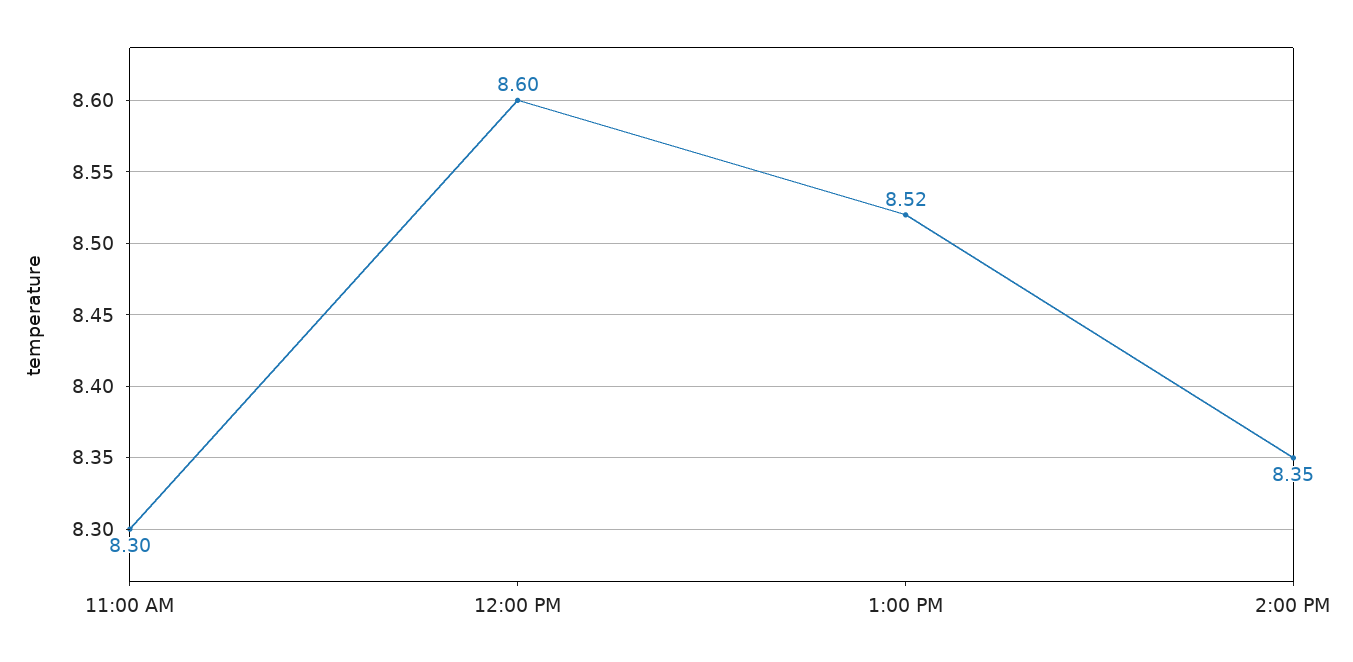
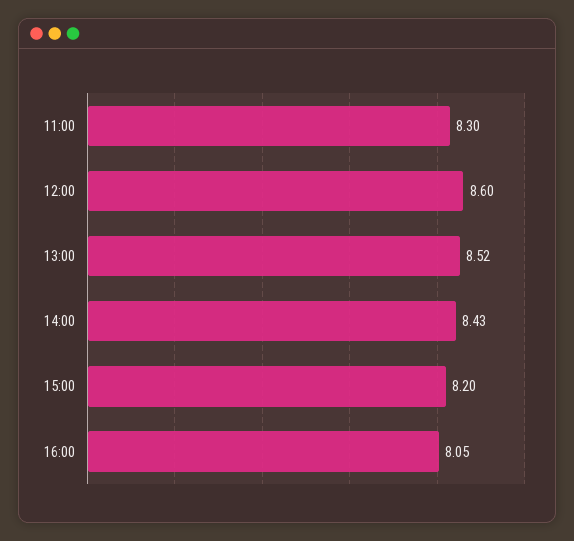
2:00 PM: 8.35 -> 8.43
15:00: none -> 8.2
16:00: none -> 8.05

